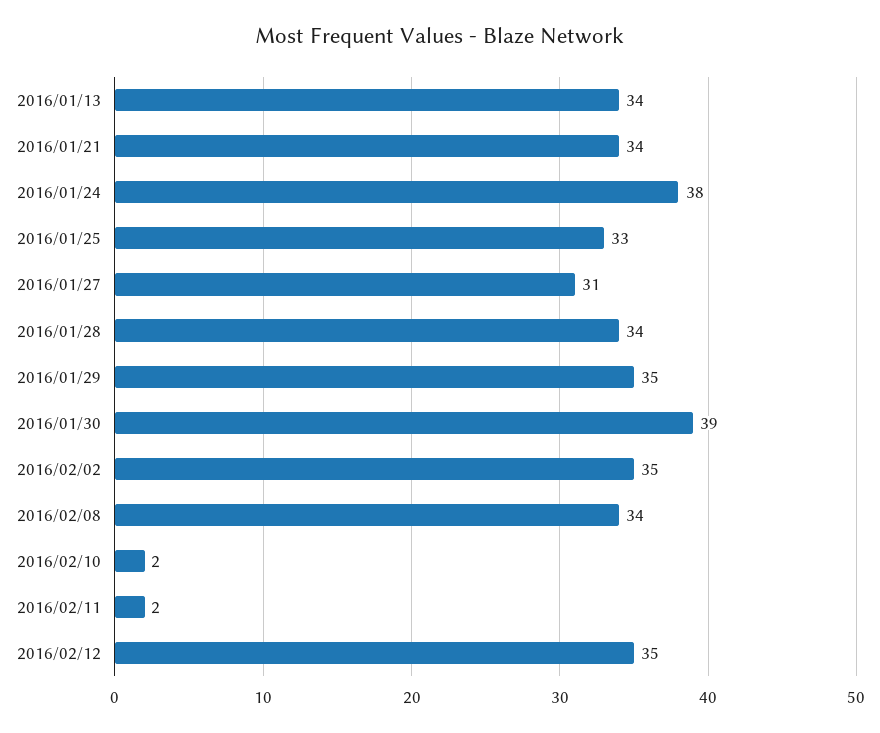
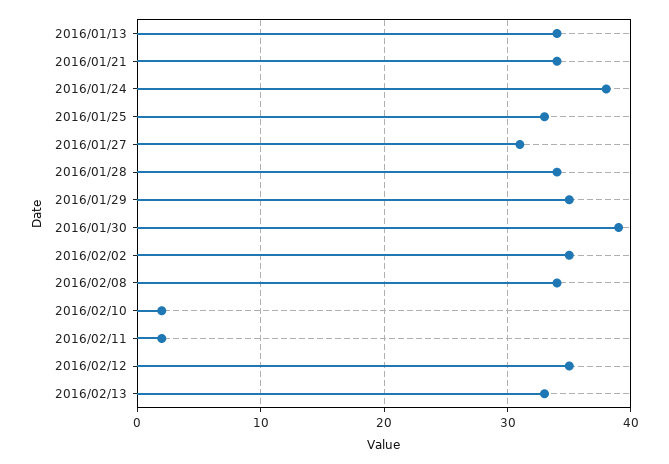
2016/02/13: none -> 33

